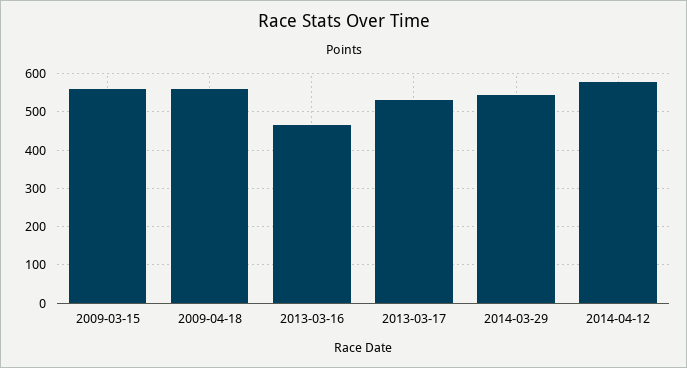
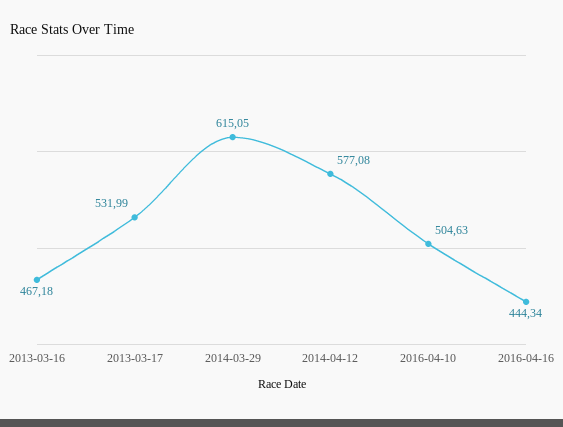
2009-03-15: 560 -> none
2009-04-18: 560 -> none
2014-03-29: 540 -> 615.05
2016-04-10: none -> 504.63
2016-04-16: none -> 444.34

